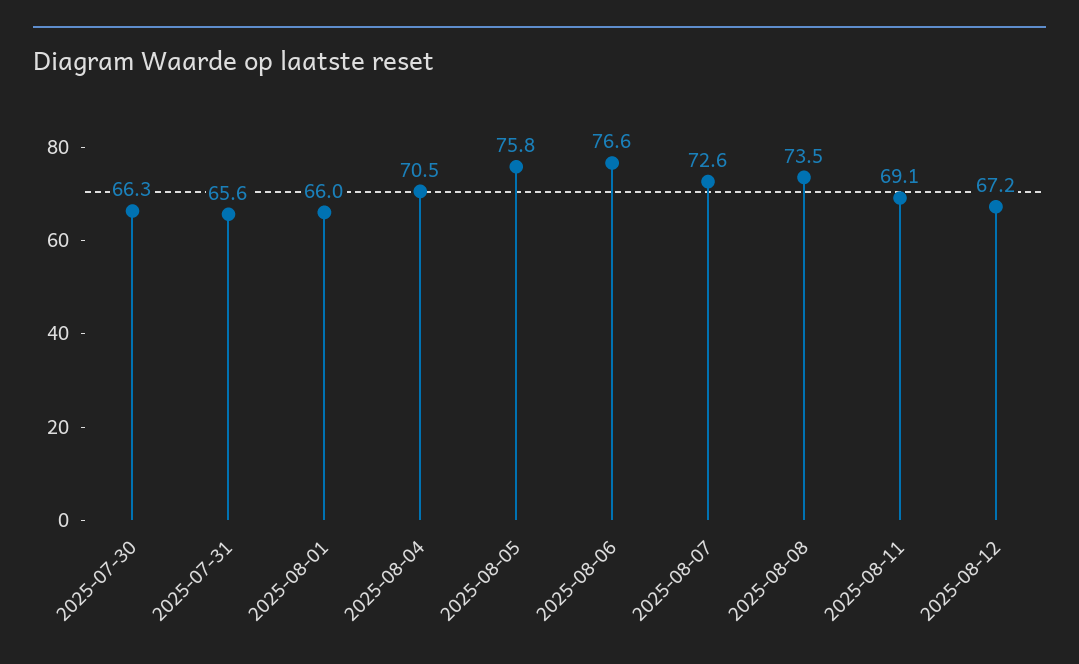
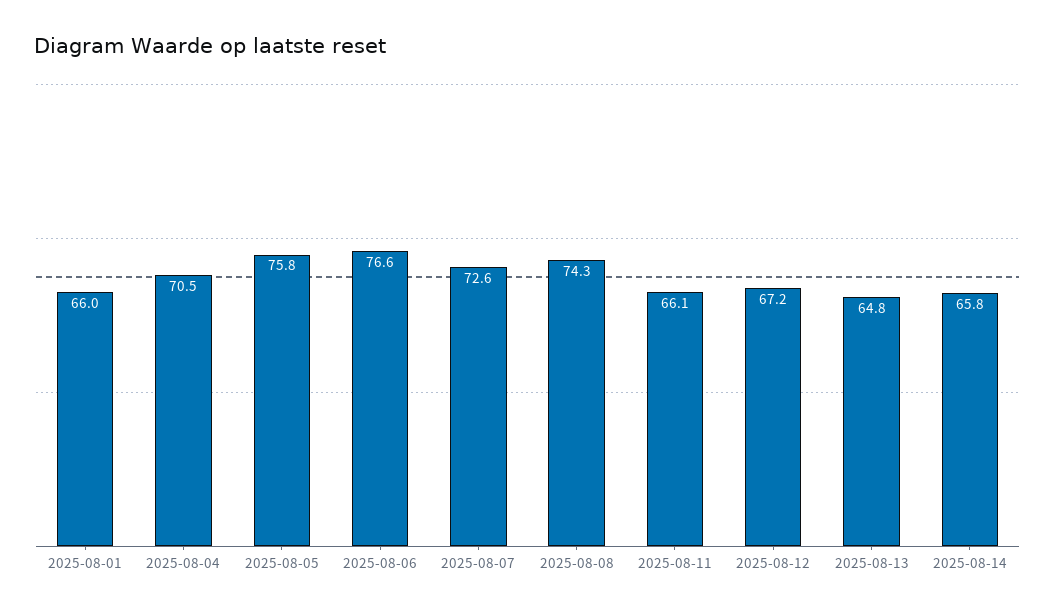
2025-07-30: 66.3 -> none
2025-07-31: 65.6 -> none
2025-08-08: 73.5 -> 74.3
2025-08-11: 69.1 -> 66.1
2025-08-13: none -> 64.8
2025-08-14: none -> 65.8

